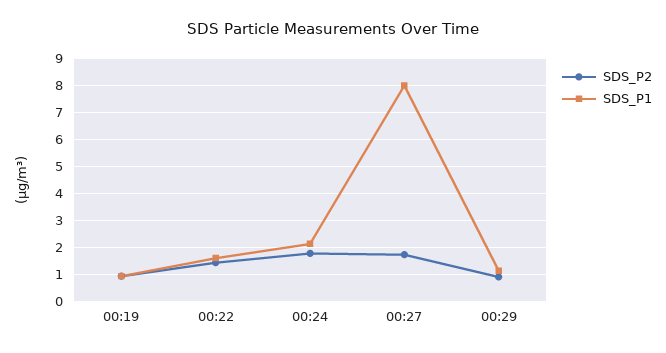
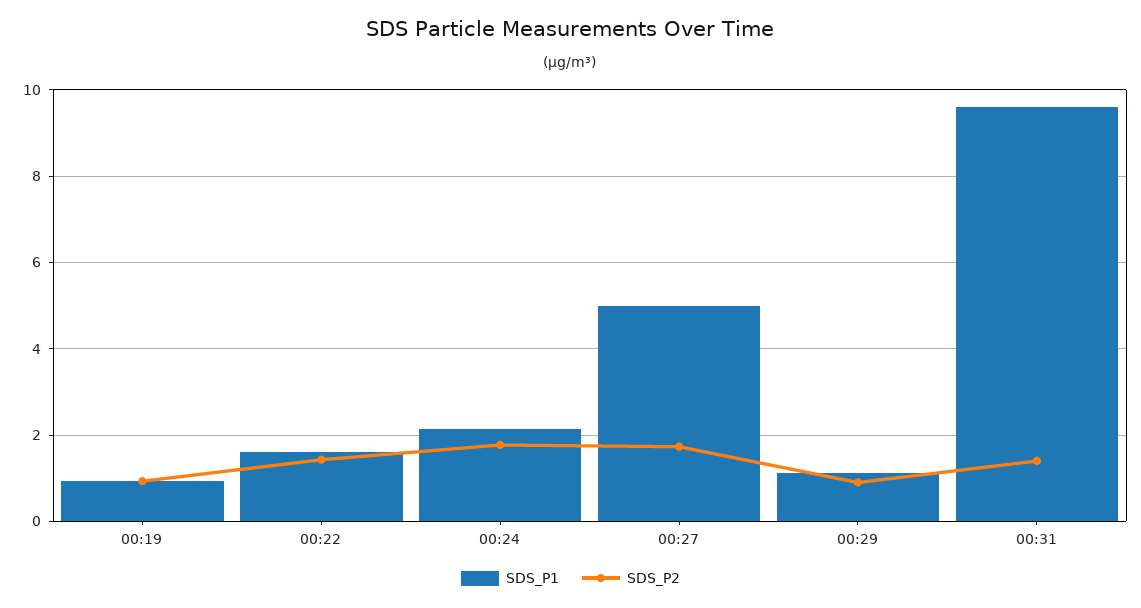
SDS_P1, 00:27: 8 -> 5
SDS_P1, 00:31: none -> 9.6
SDS_P2, 00:31: none -> 1.4

